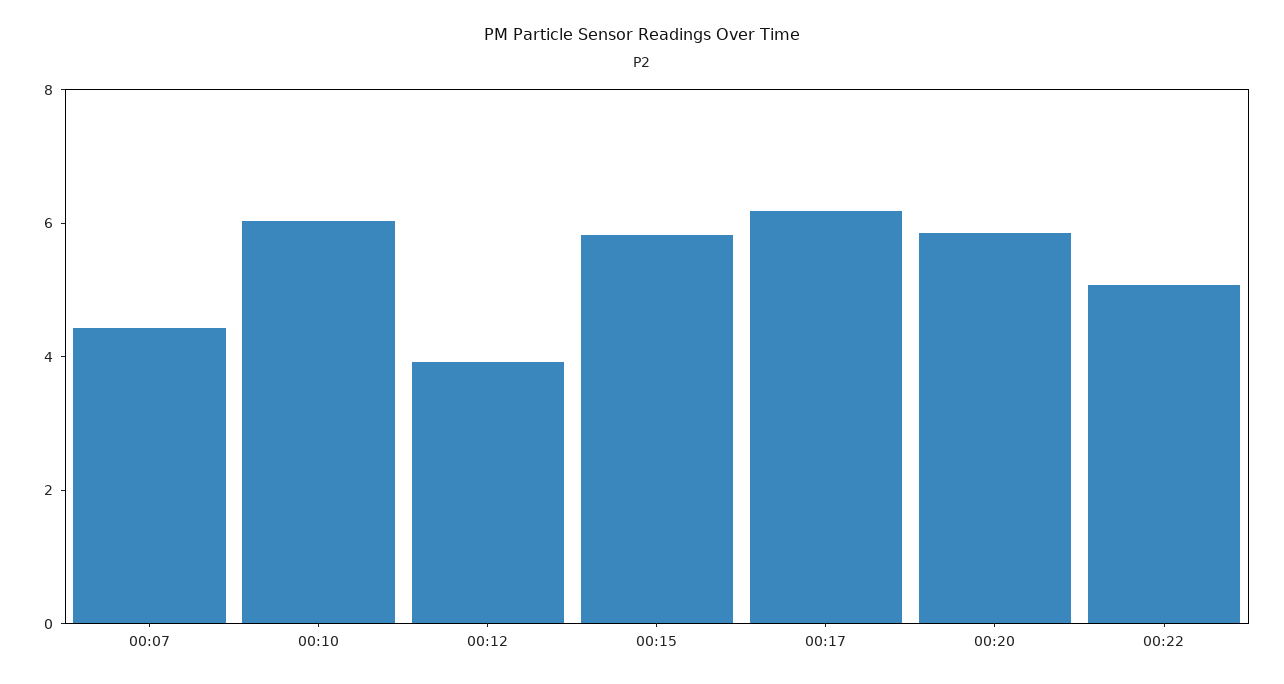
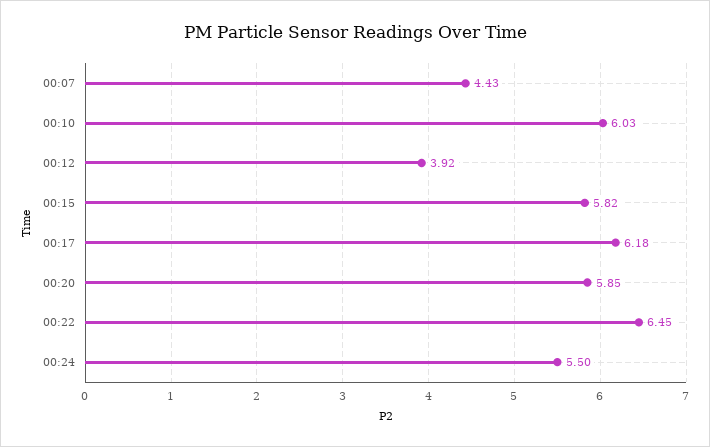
00:22: 5 -> 6.45
00:24: none -> 5.5

